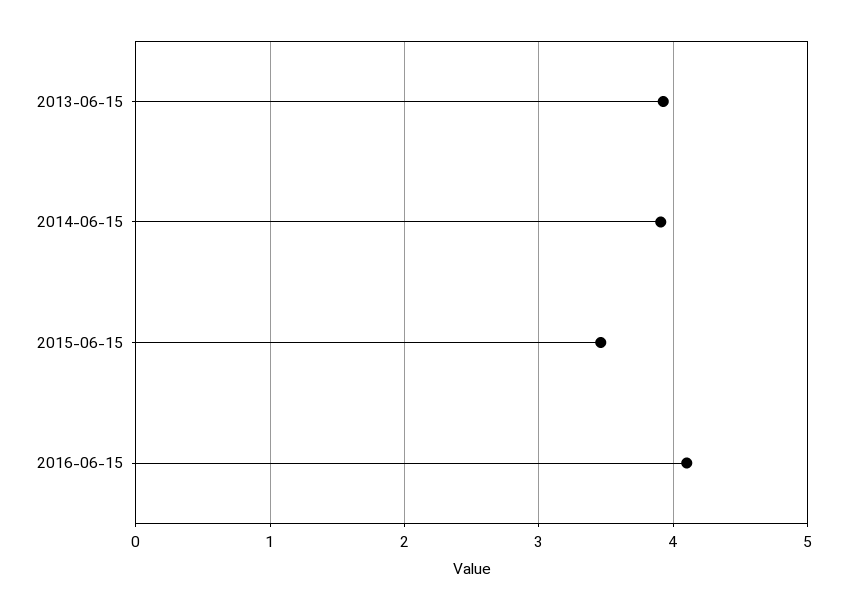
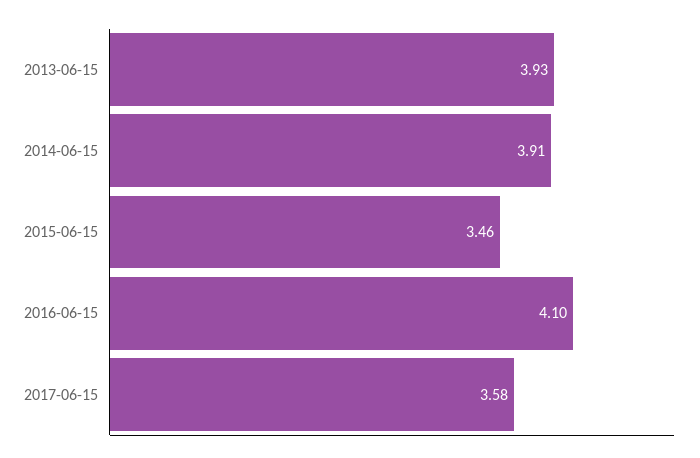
2017-06-15: none -> 3.58

